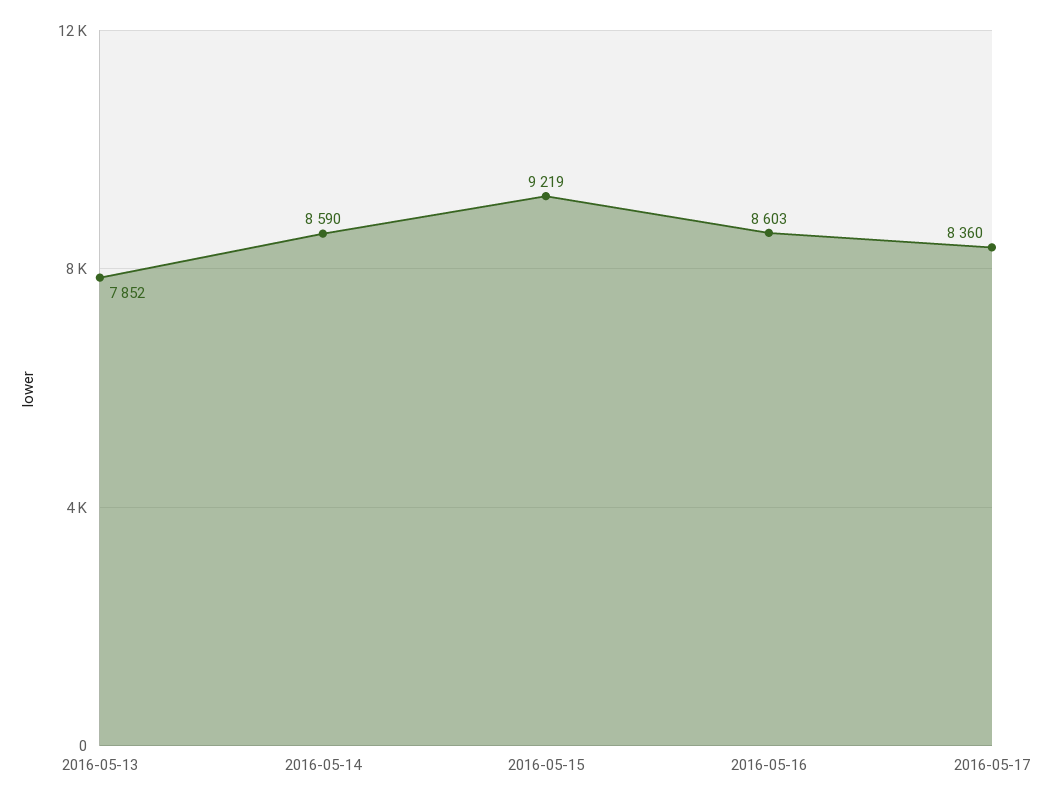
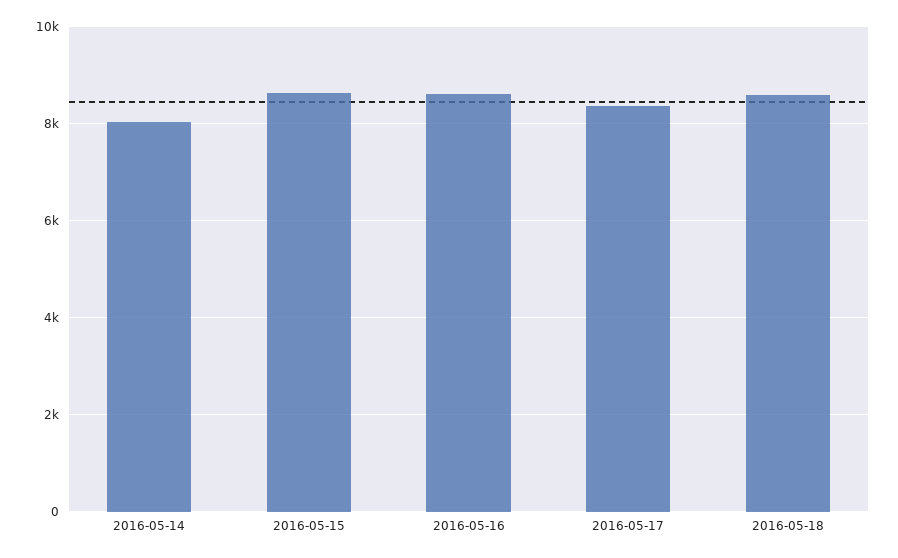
2016-05-13: 7852 -> none
2016-05-14: 8590 -> 8000
2016-05-15: 9219 -> 8600
2016-05-18: none -> 8600

